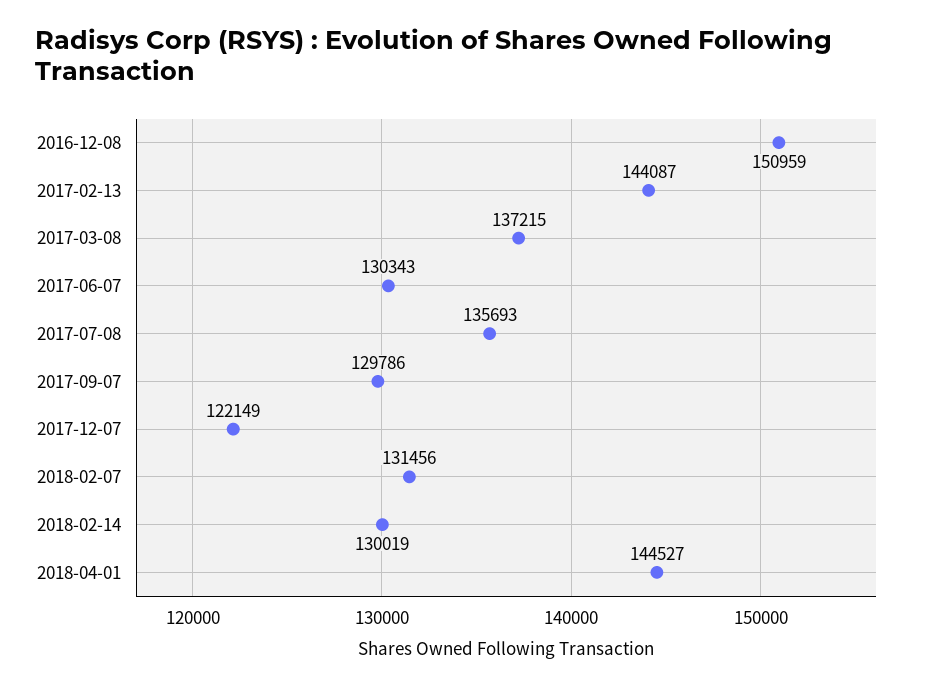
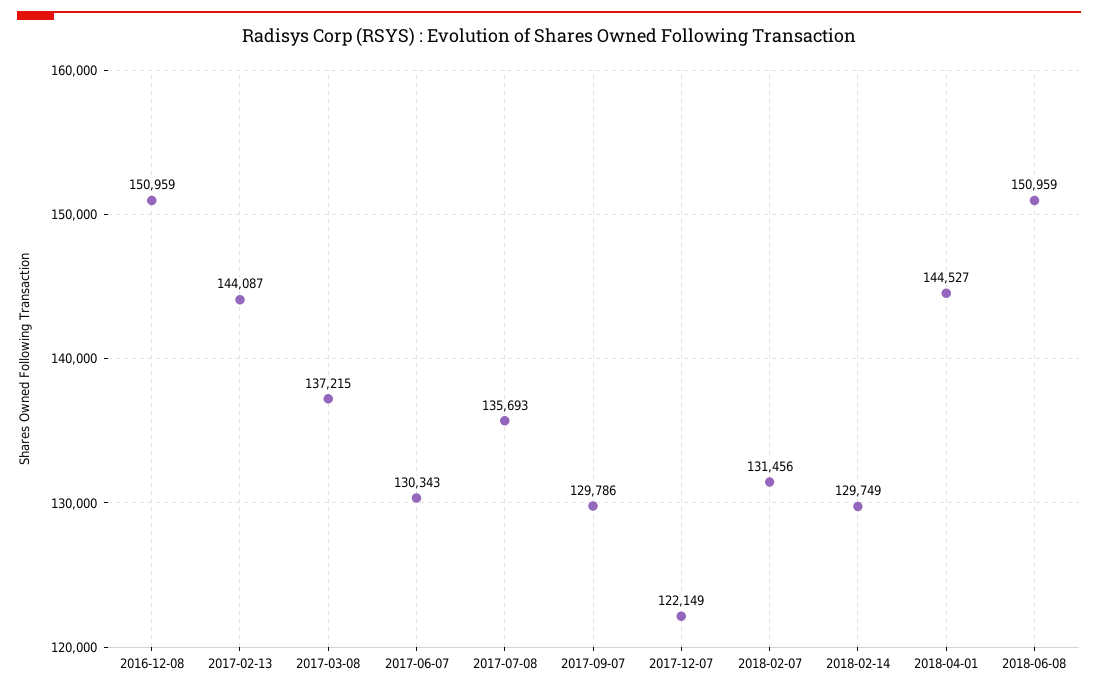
2018-02-14: 130019 -> 129749
2018-06-08: none -> 150959

